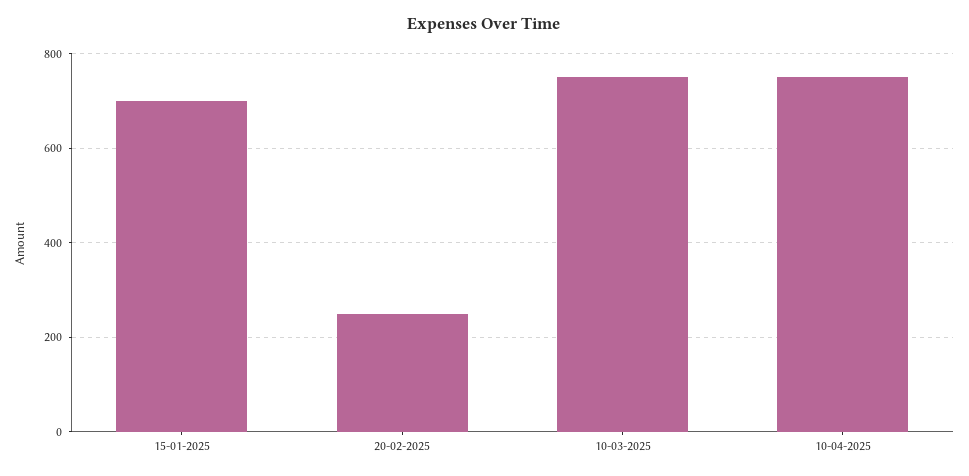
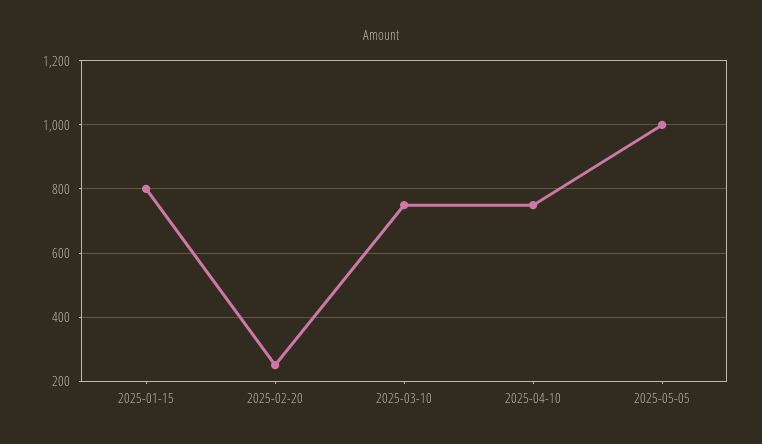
15-01-2025: 700 -> 800
2025-05-05: none -> 1000

